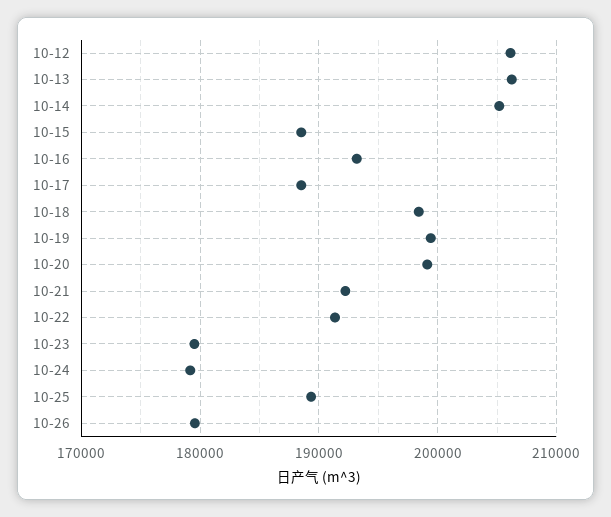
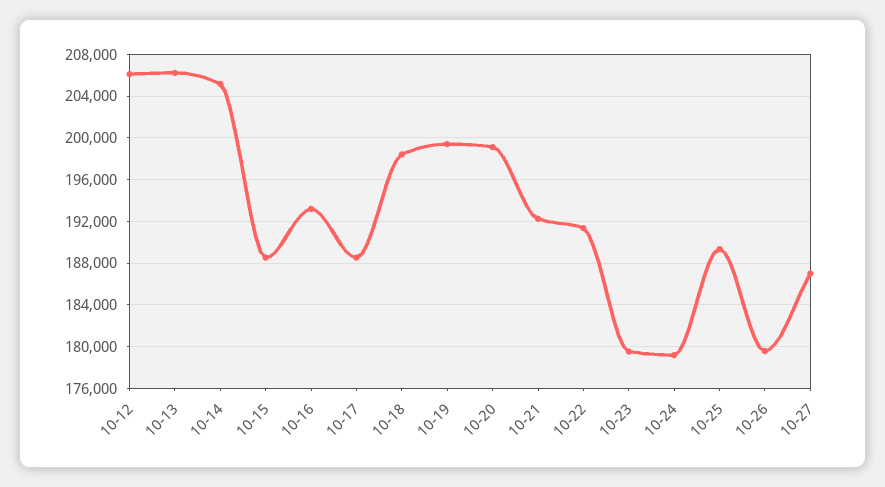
10-27: none -> 187000

